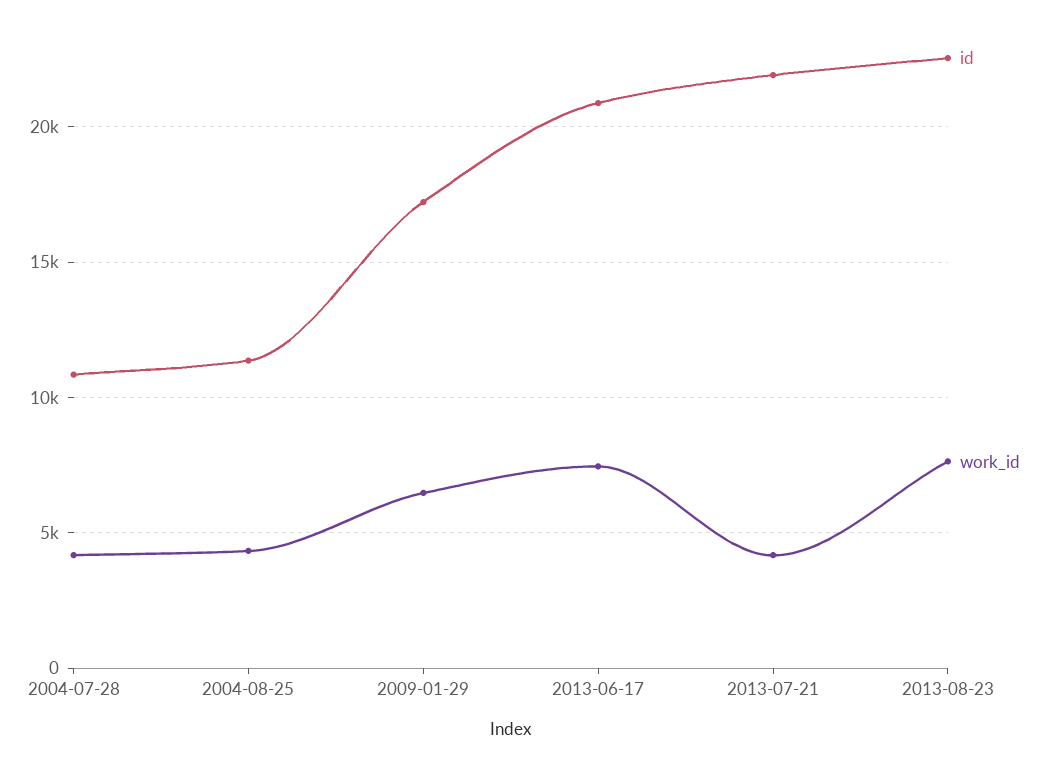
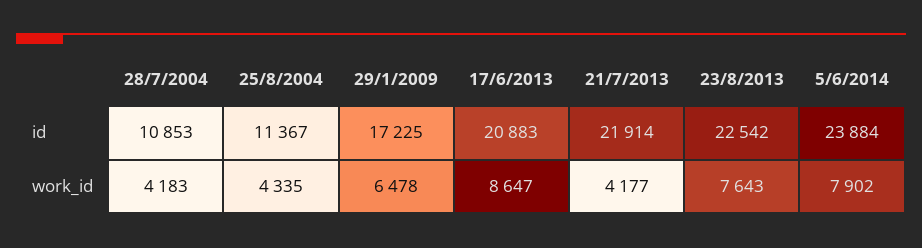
work_id, 2013-06-17: 7500 -> 8647
id, 5/6/2014: none -> 23884
work_id, 5/6/2014: none -> 7902

